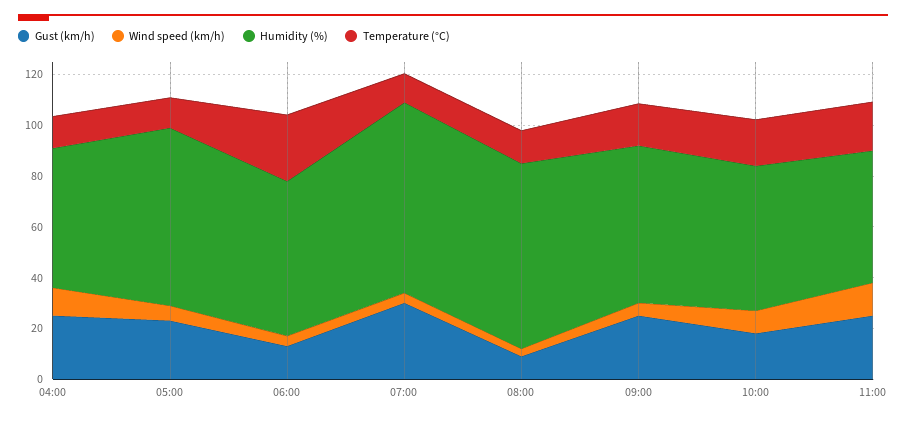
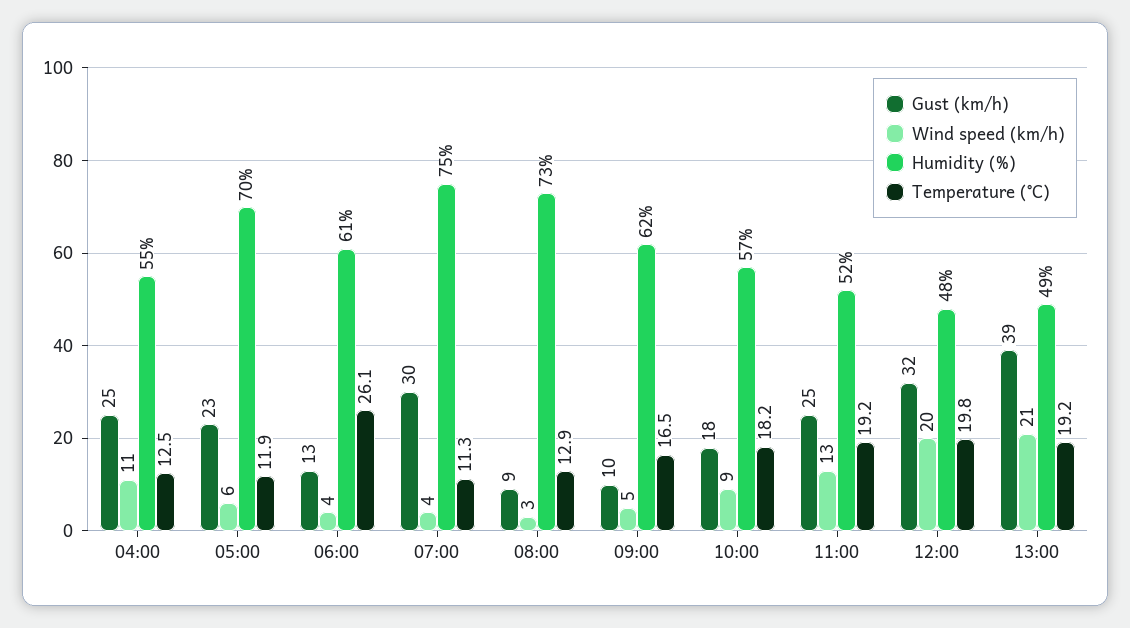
Gust (km/h), 09:00: 25 -> 10
Gust (km/h), 12:00: none -> 32
Wind speed (km/h), 12:00: none -> 20
Humidity (%), 12:00: none -> 48
Temperature (°C), 12:00: none -> 19.8
Gust (km/h), 13:00: none -> 39
Wind speed (km/h), 13:00: none -> 21
Humidity (%), 13:00: none -> 49
Temperature (°C), 13:00: none -> 19.2

